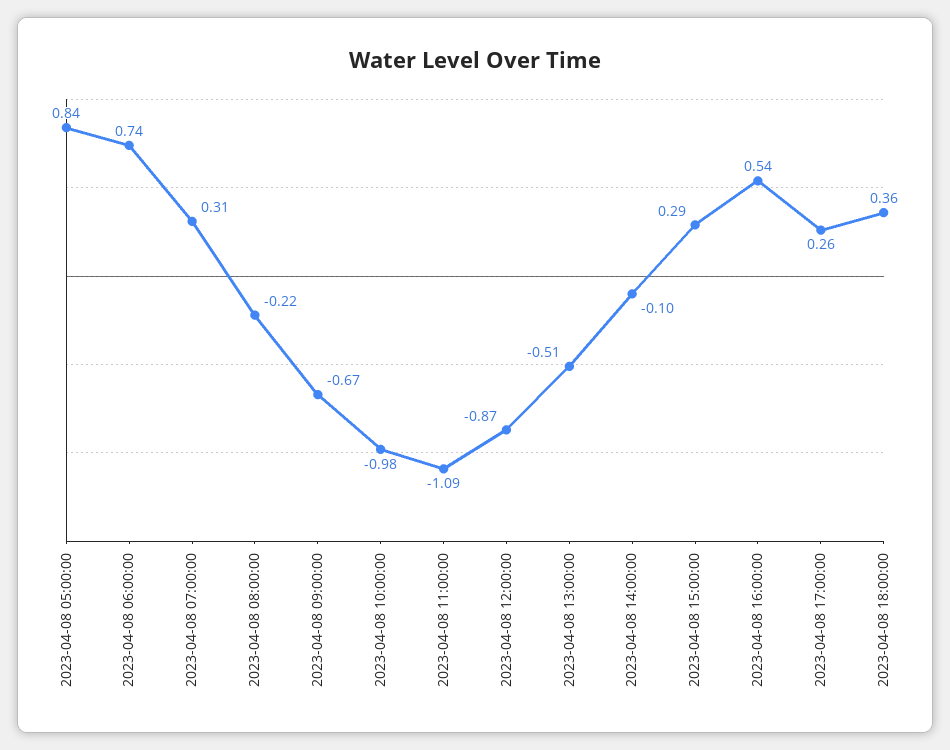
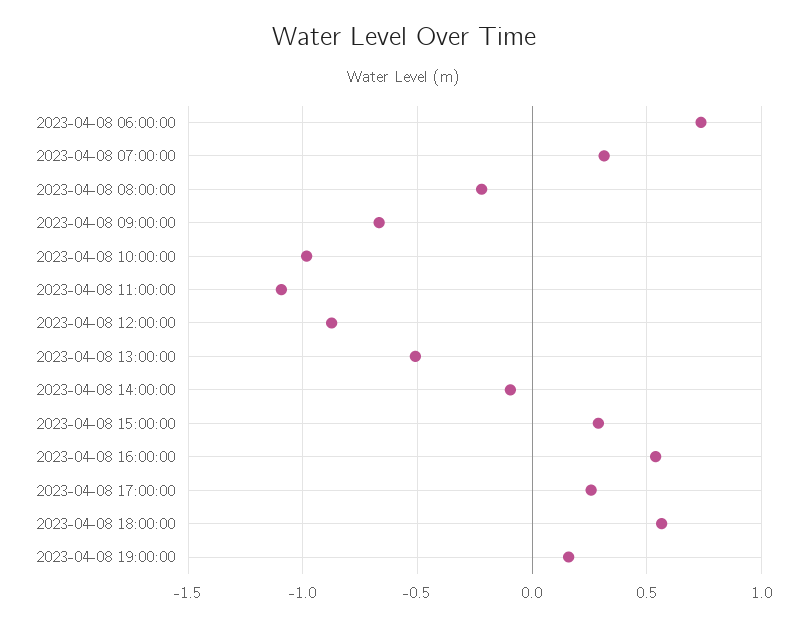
2023-04-08 05:00:00: 0.84 -> none
2023-04-08 18:00:00: 0.36 -> 0.55
2023-04-08 19:00:00: none -> 0.15

